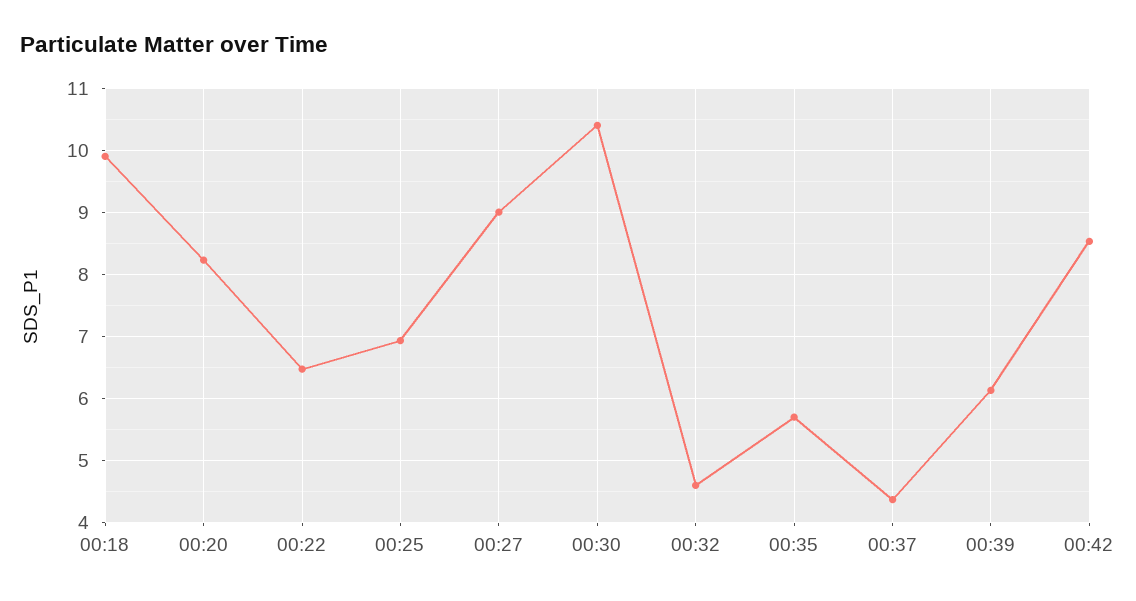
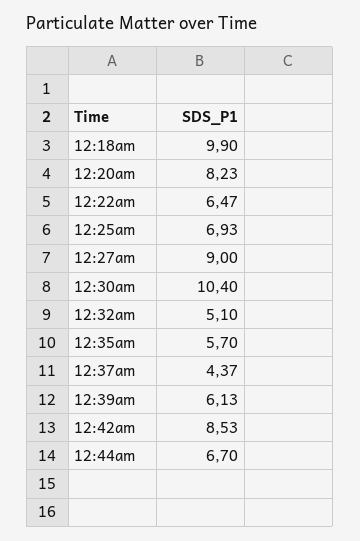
00:32: 4.6 -> 5.1
12:44am: none -> 6.7

